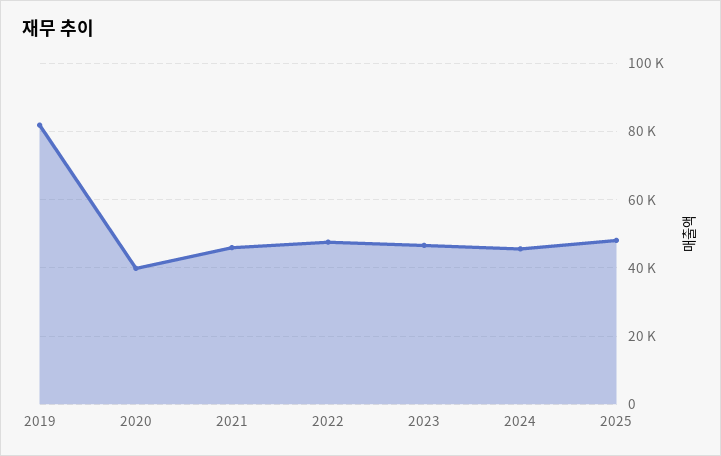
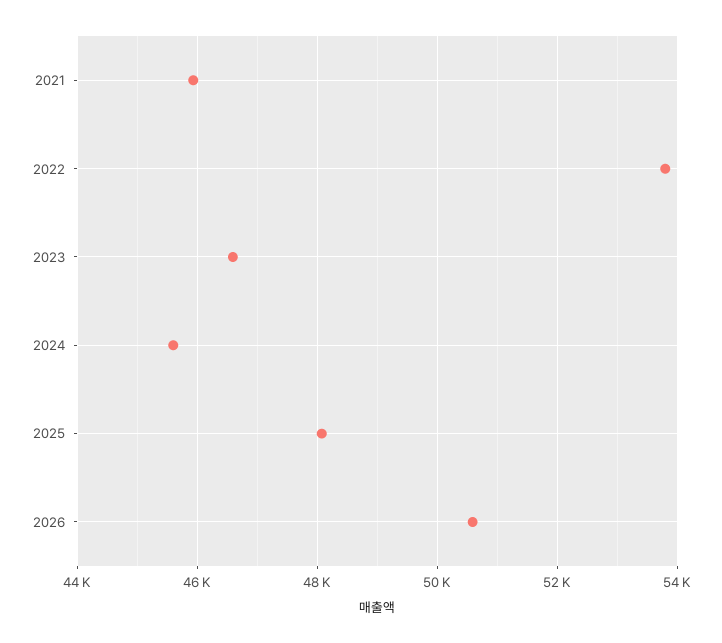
2019: 82000 -> none
2020: 40000 -> none
2022: 48000 -> 53800
2026: none -> 50600

